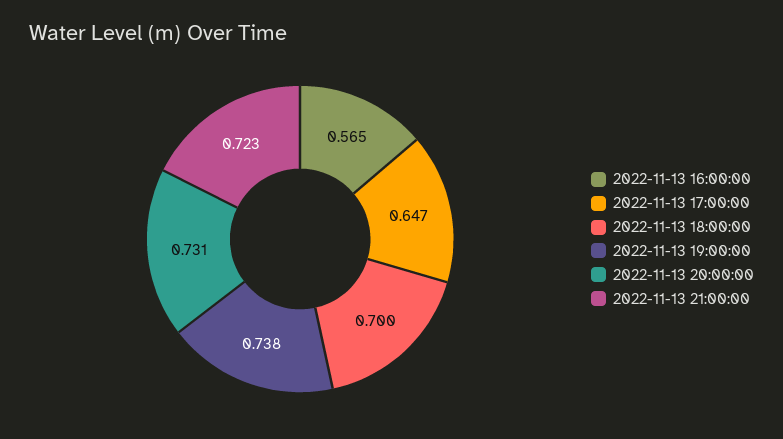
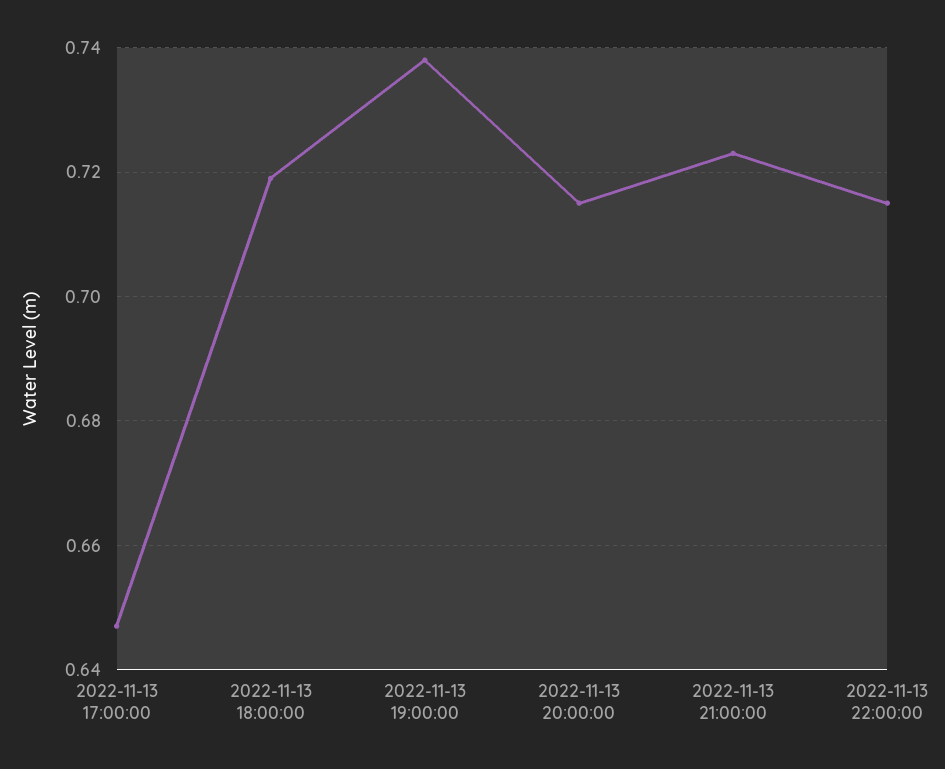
2022-11-13 16:00:00: 0.565 -> none
2022-11-13 18:00:00: 0.7 -> 0.72
2022-11-13 20:00:00: 0.731 -> 0.715
2022-11-13 22:00:00: none -> 0.715

